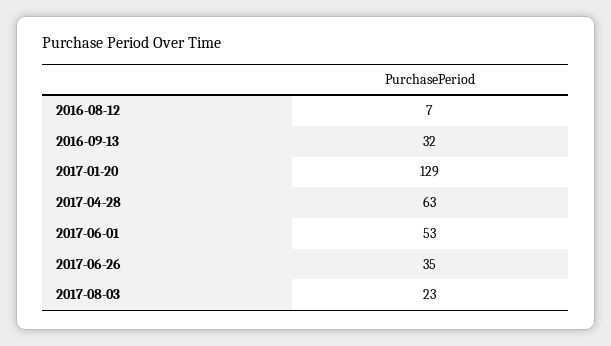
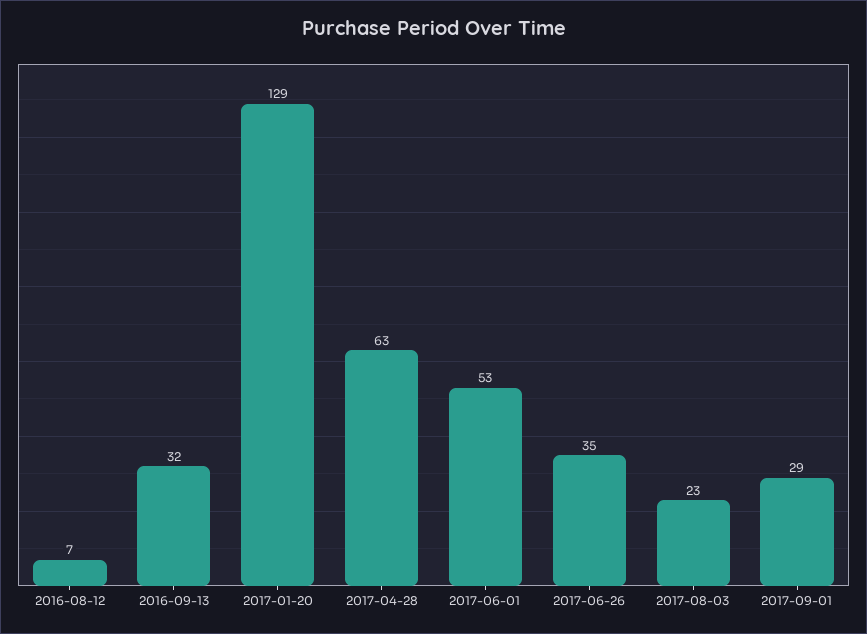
2017-09-01: none -> 29

